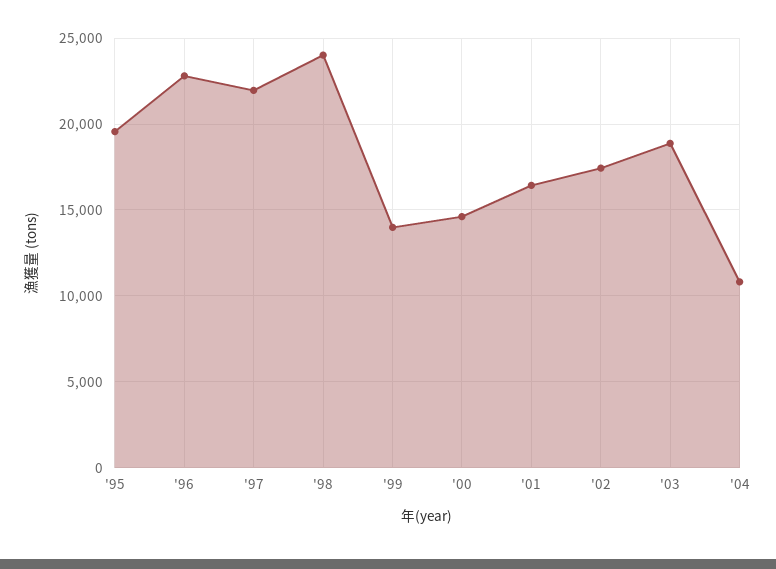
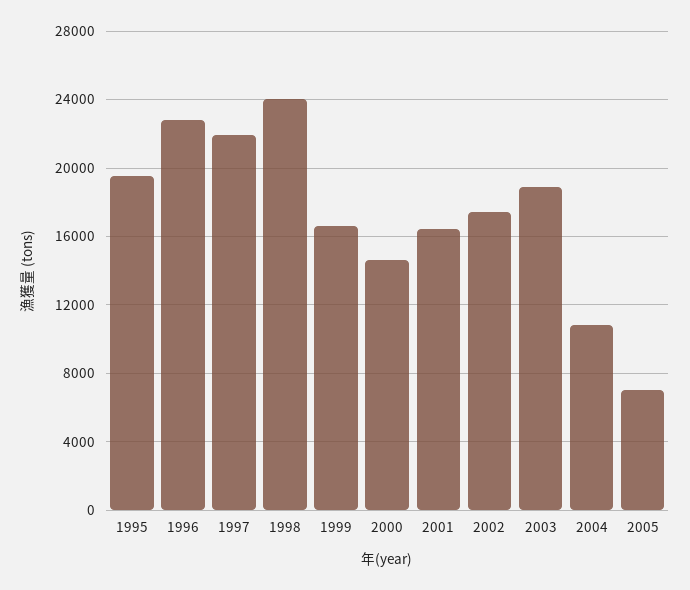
'99: 14000 -> 16500
2005: none -> 7000

